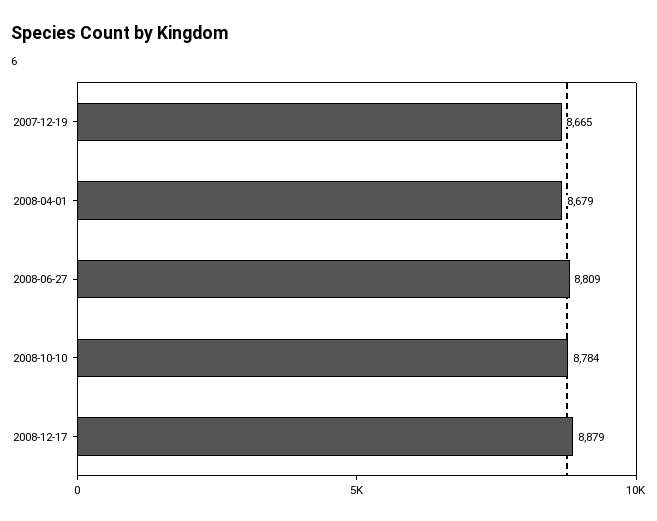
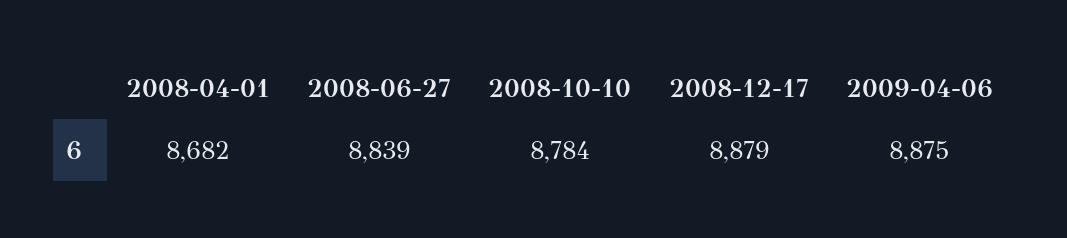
2007-12-19: 8665 -> none
2008-04-01: 8679 -> 8682
2008-06-27: 8809 -> 8839
2009-04-06: none -> 8875

